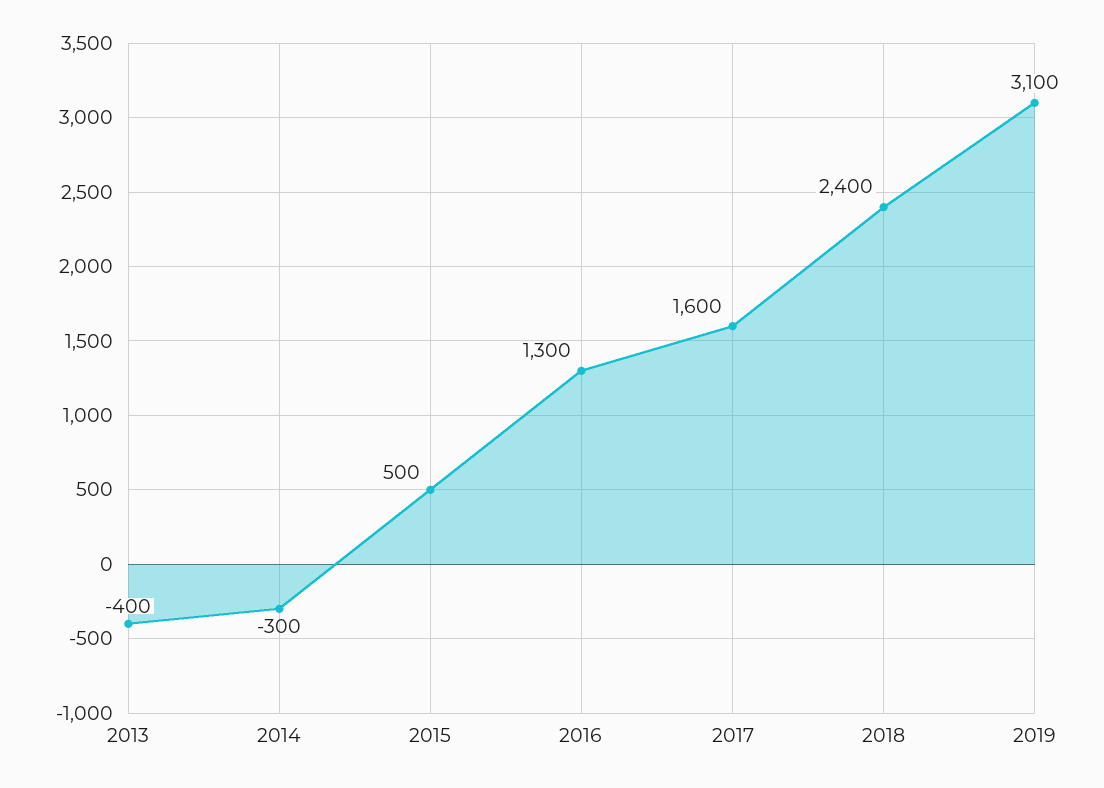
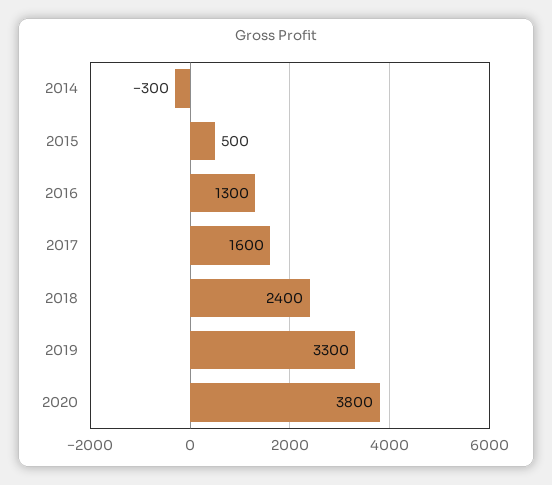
2013: -400 -> none
2019: 3100 -> 3300
2020: none -> 3800

